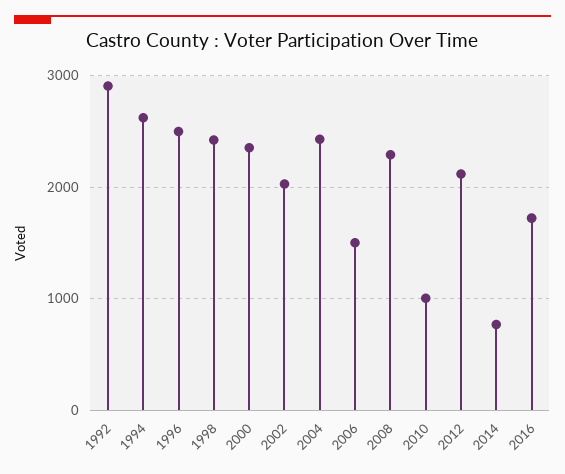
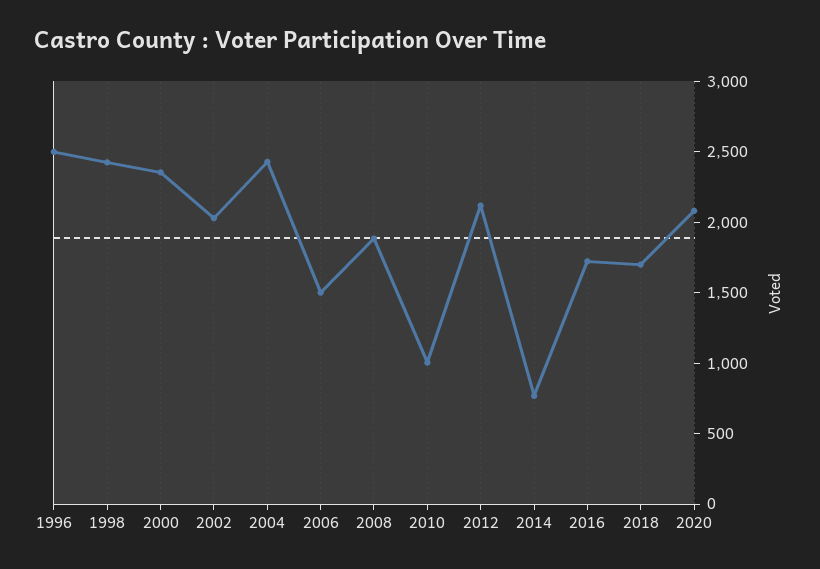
1992: 2900 -> none
1994: 2600 -> none
2008: 2300 -> 1900
2018: none -> 1700
2020: none -> 2100

